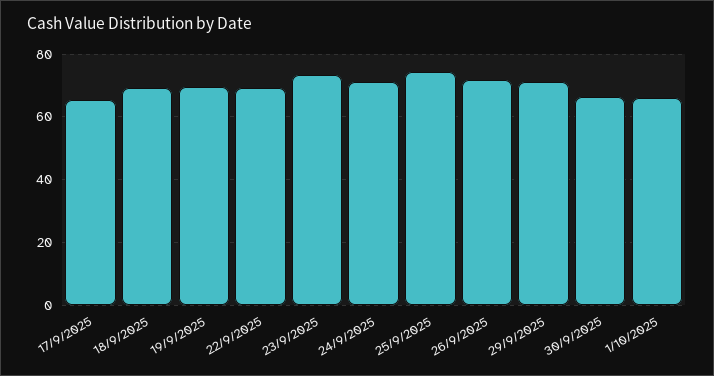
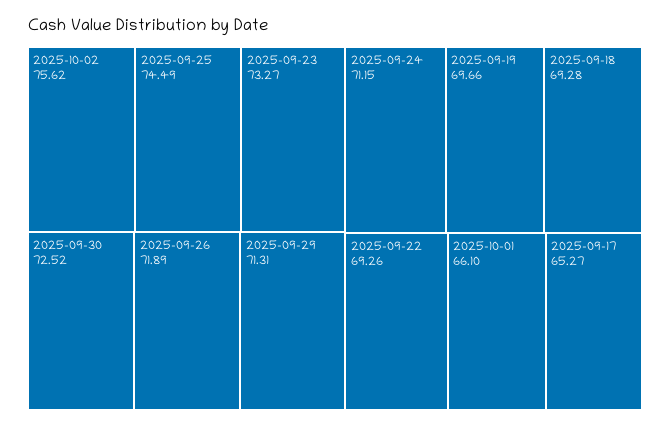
30/9/2025: 66 -> 72.52
2025-10-02: none -> 75.62

